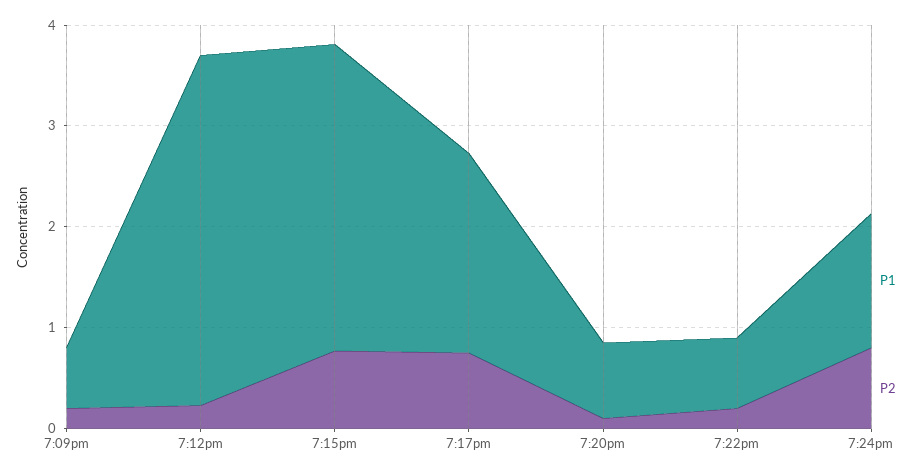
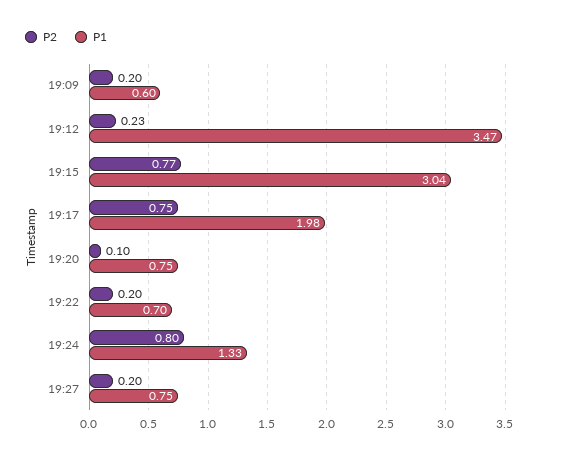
P2, 19:27: none -> 0.2
P1, 19:27: none -> 0.75

